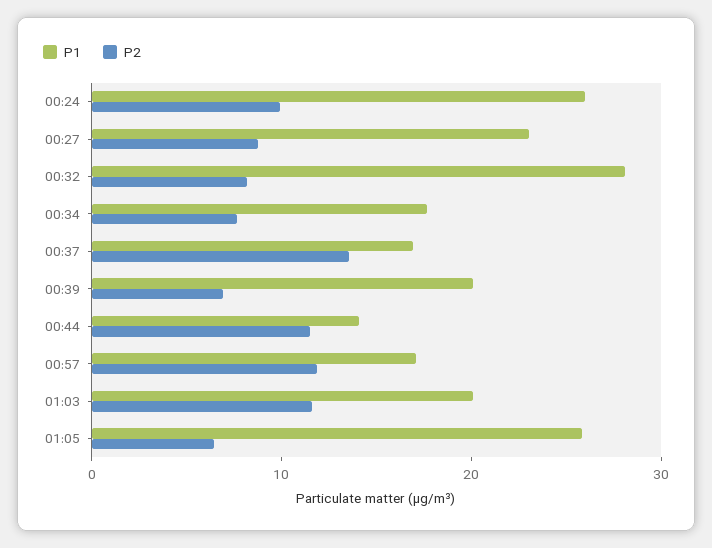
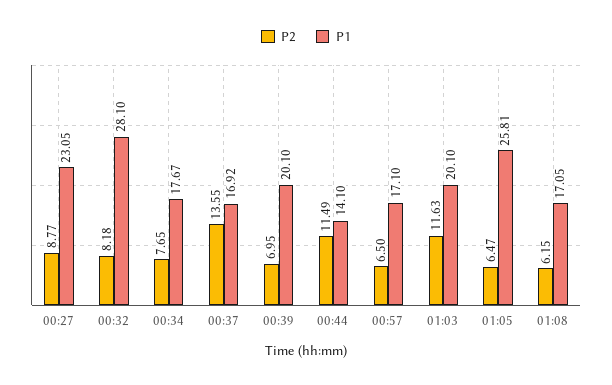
P1, 00:24: 26 -> none
P2, 00:24: 10 -> none
P2, 00:57: 12 -> 6.5
P2, 01:08: none -> 6.15
P1, 01:08: none -> 17.05

